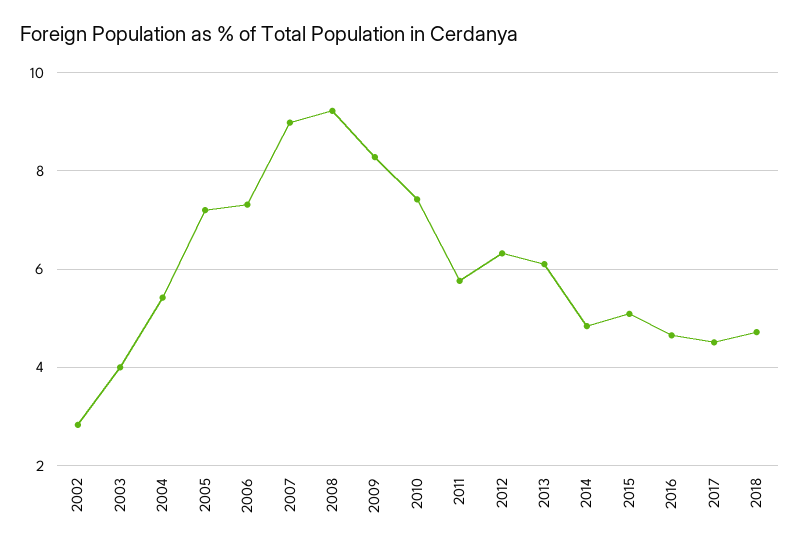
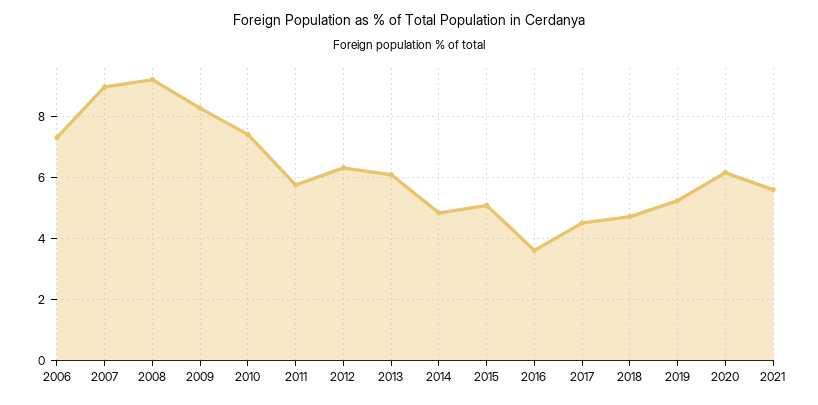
2002: 2.8 -> none
2003: 4 -> none
2004: 5.4 -> none
2005: 7.2 -> none
2016: 4.6 -> 3.6
2019: none -> 5.2
2020: none -> 6.2
2021: none -> 5.6

